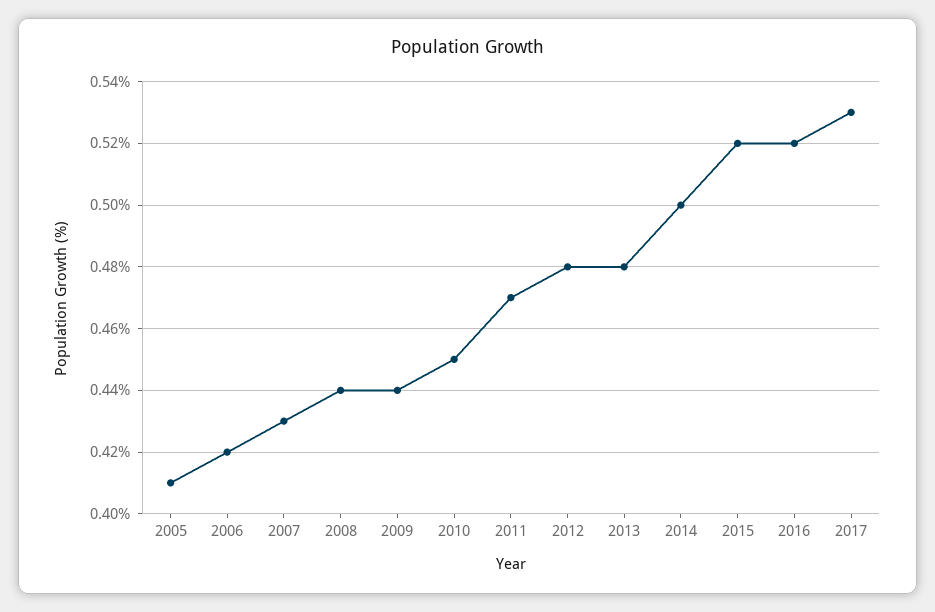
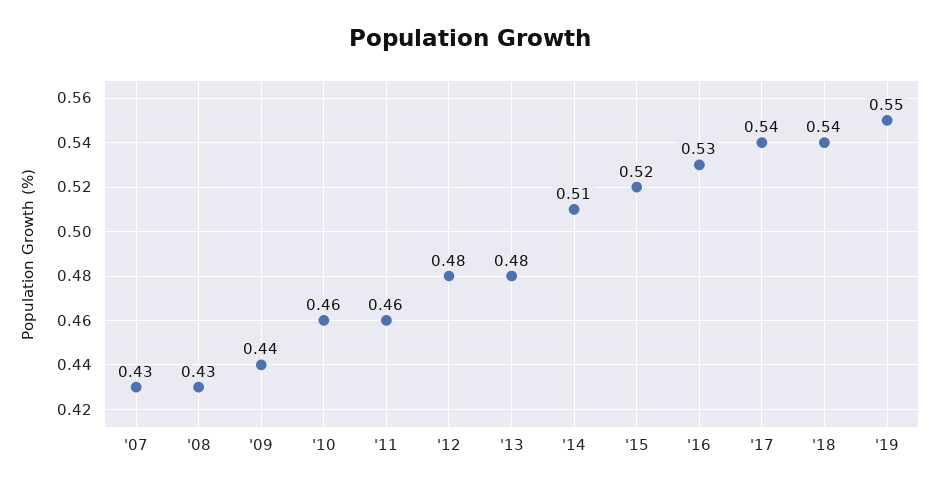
2005: 0.41 -> none
2006: 0.42 -> none
2008: 0.44 -> 0.43
2010: 0.45 -> 0.46
2011: 0.47 -> 0.46
2014: 0.5 -> 0.51
2016: 0.52 -> 0.53
2017: 0.53 -> 0.54
'18: none -> 0.54
'19: none -> 0.55

